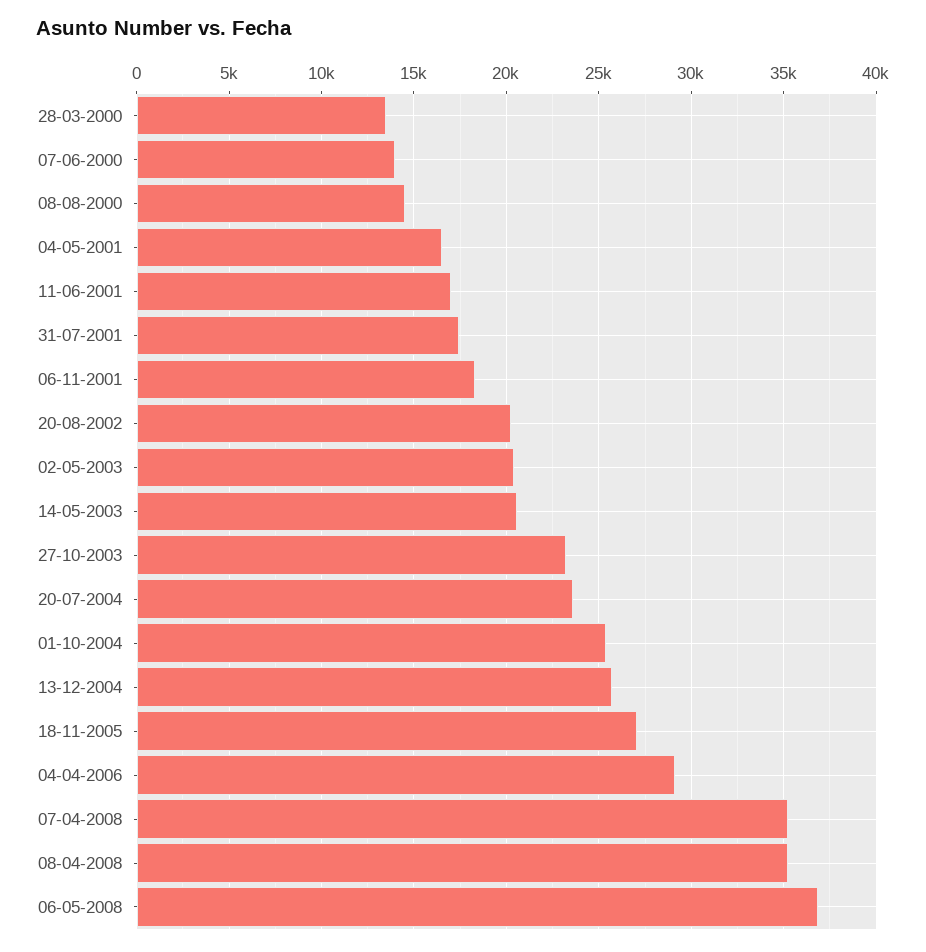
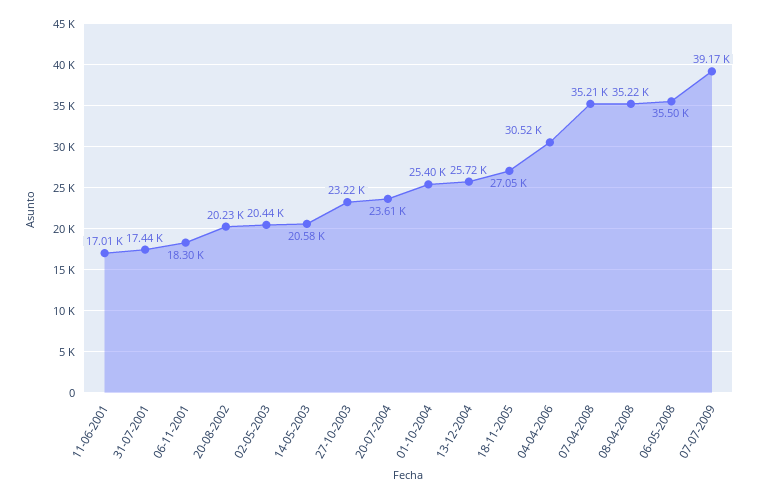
28-03-2000: 13500 -> none
07-06-2000: 14000 -> none
08-08-2000: 14500 -> none
04-05-2001: 16500 -> none
04-04-2006: 29000 -> 30520
06-05-2008: 37000 -> 35500
07-07-2009: none -> 39170

